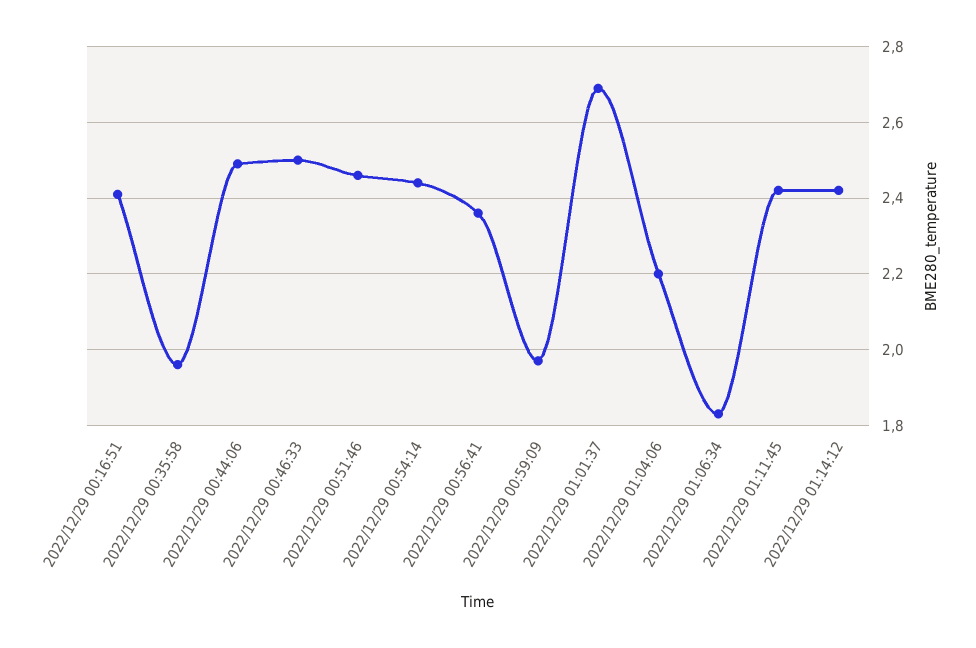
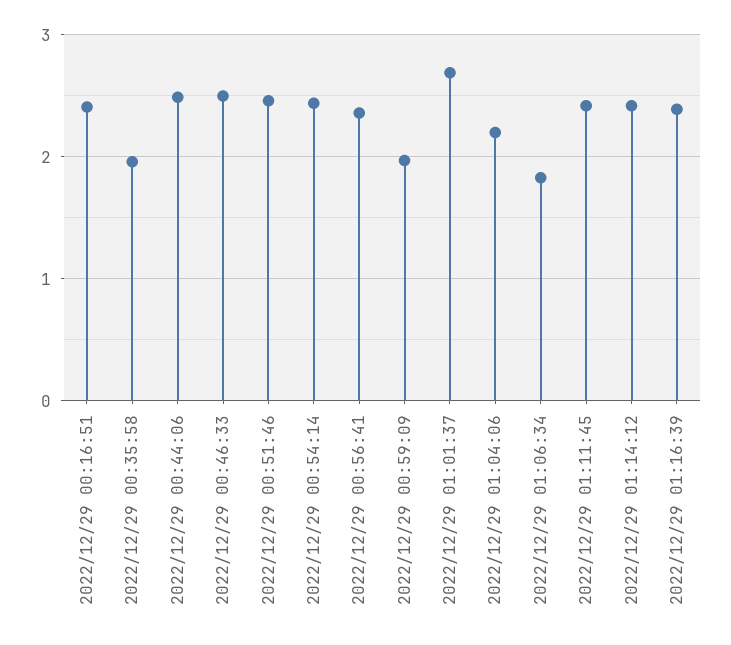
2022/12/29 01:16:39: none -> 2.4

